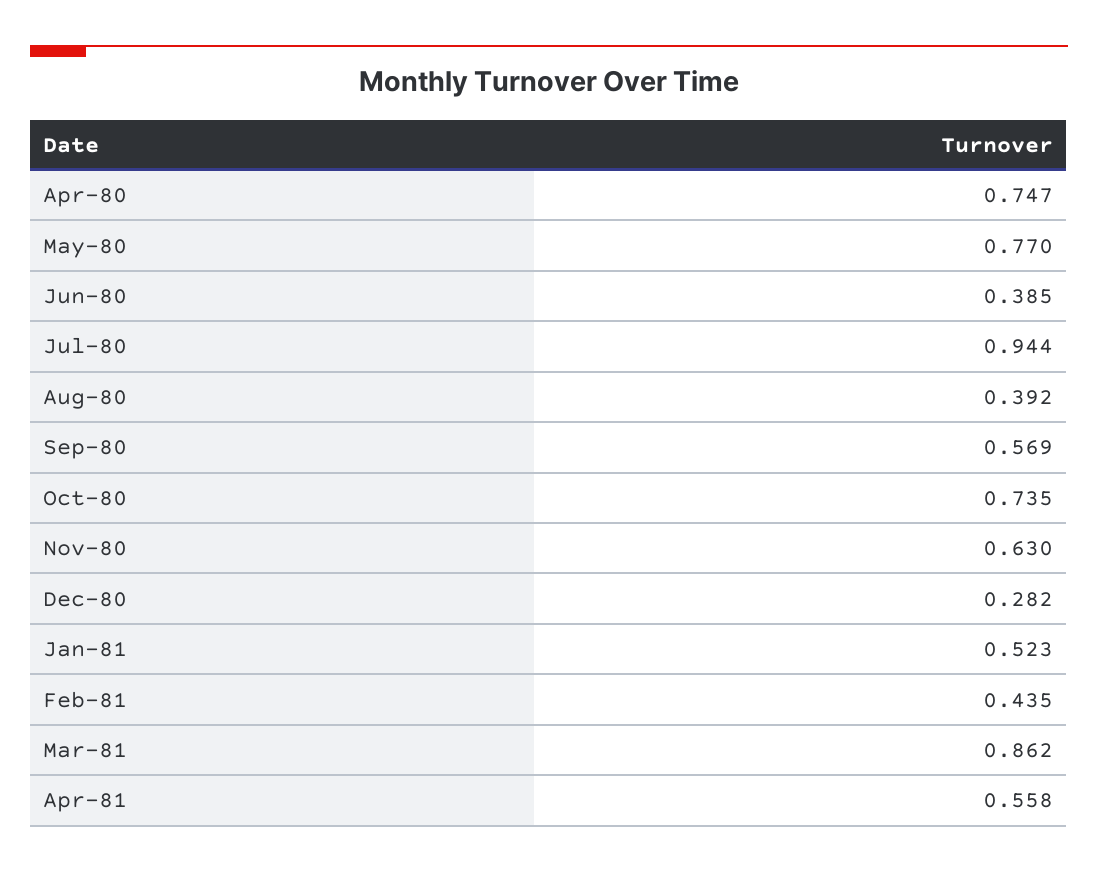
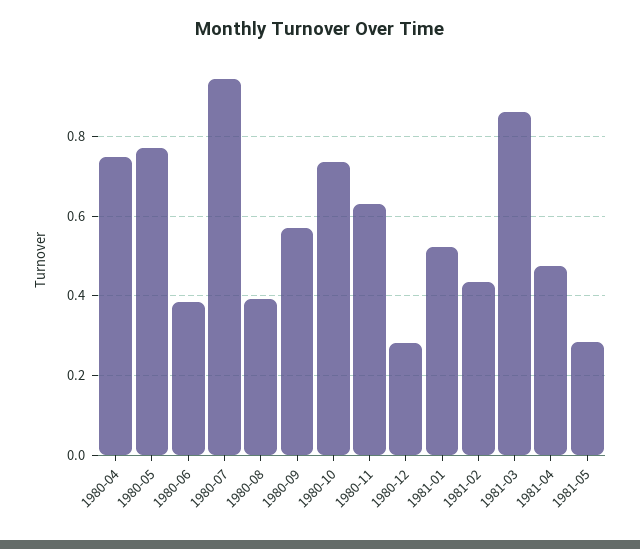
Apr-81: 0.558 -> 0.48
1981-05: none -> 0.28

